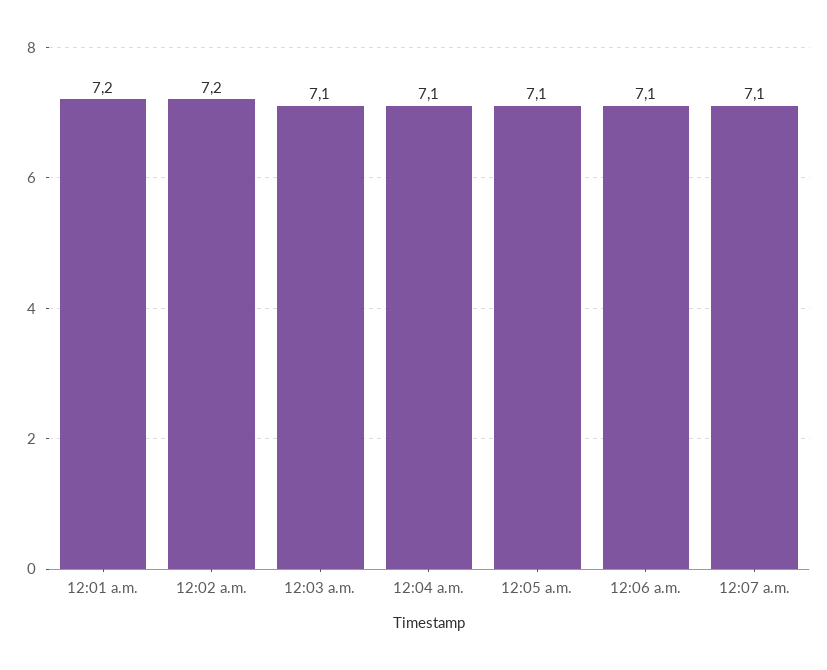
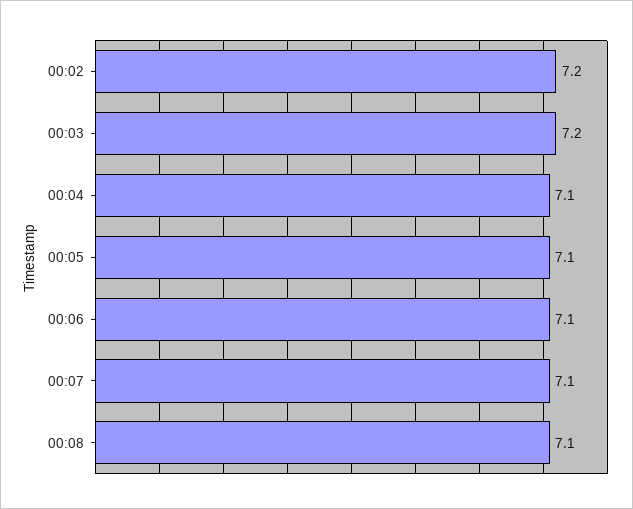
12:01 a.m.: 7.2 -> none
12:03 a.m.: 7.1 -> 7.2
00:08: none -> 7.1

